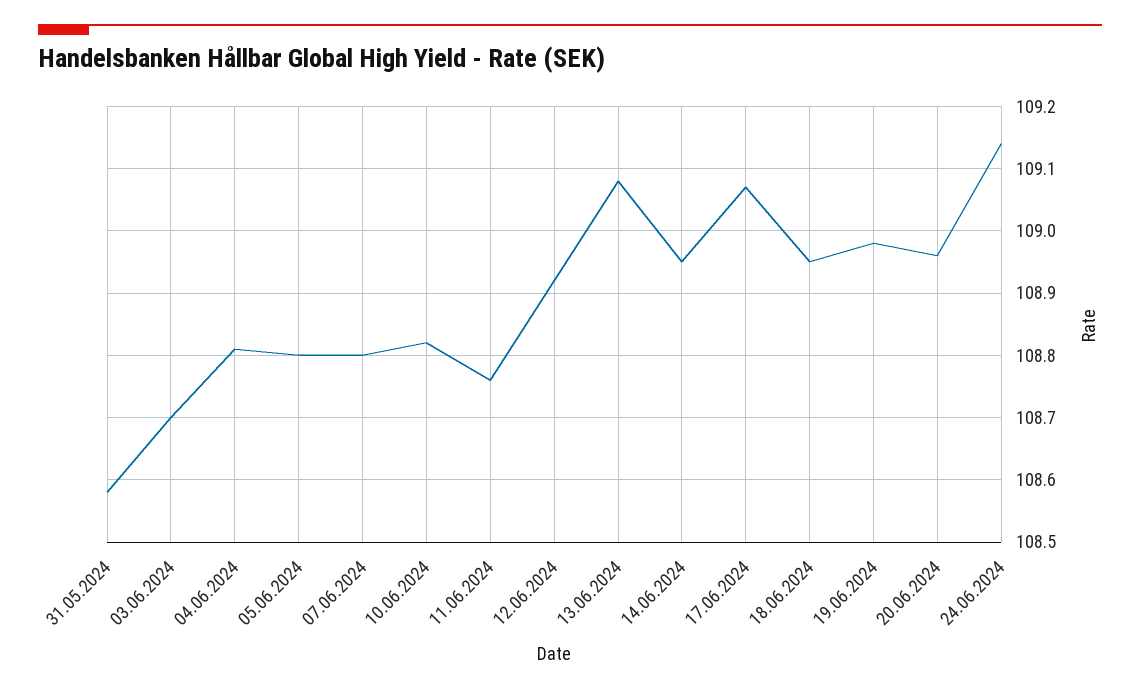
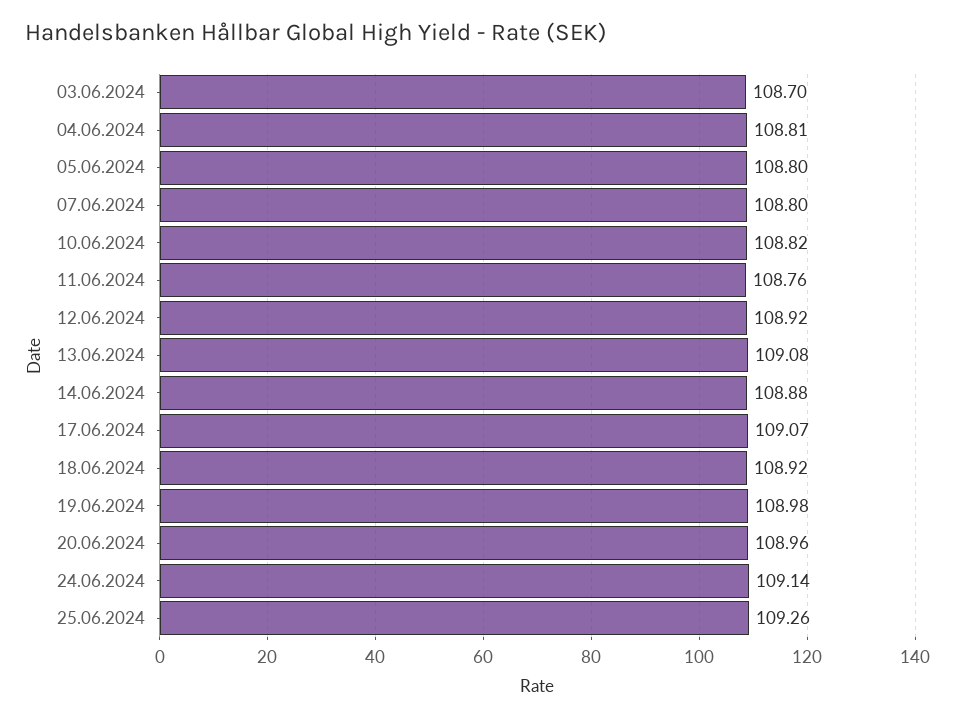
31.05.2024: 108.58 -> none
14.06.2024: 108.95 -> 108.88
18.06.2024: 108.95 -> 108.92
25.06.2024: none -> 109.26

